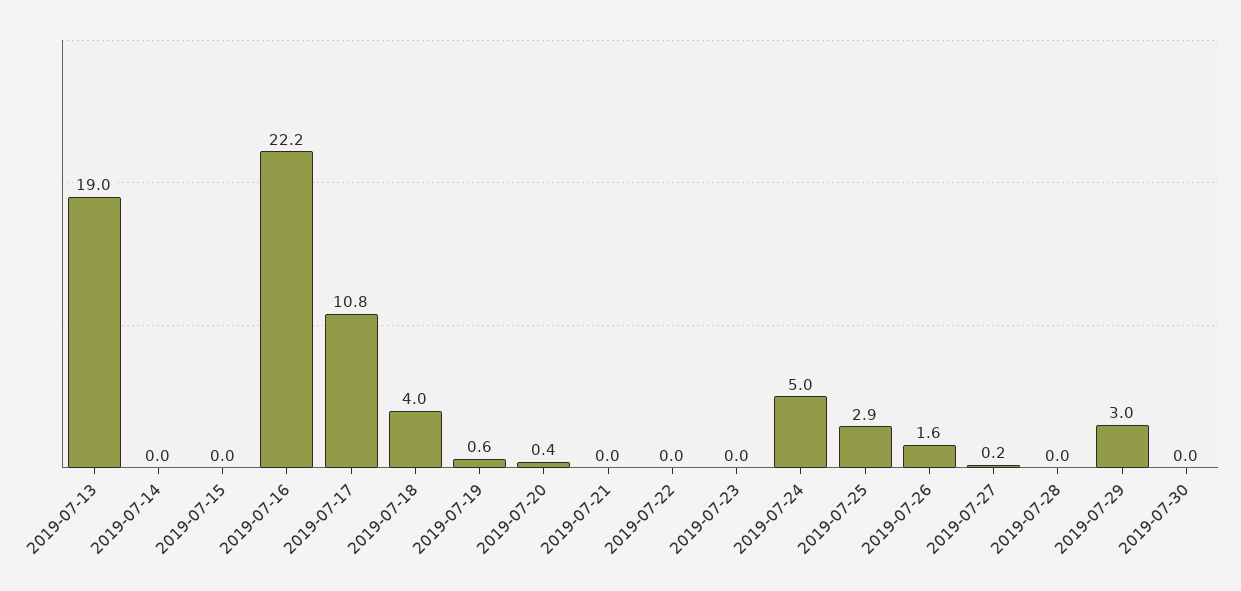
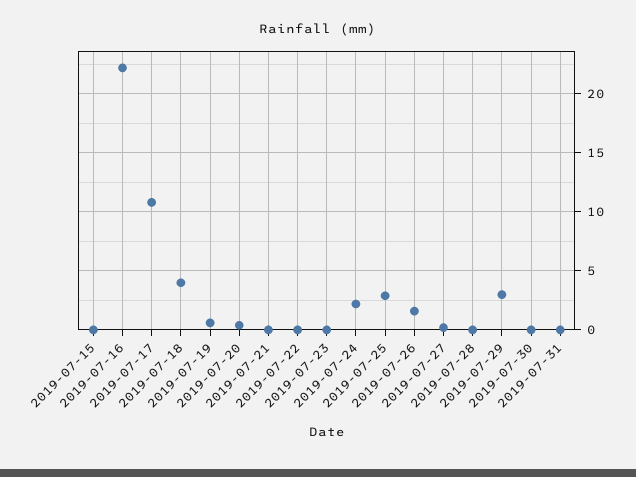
2019-07-13: 19 -> none
2019-07-14: 0 -> none
2019-07-24: 5 -> 2
2019-07-31: none -> 0

